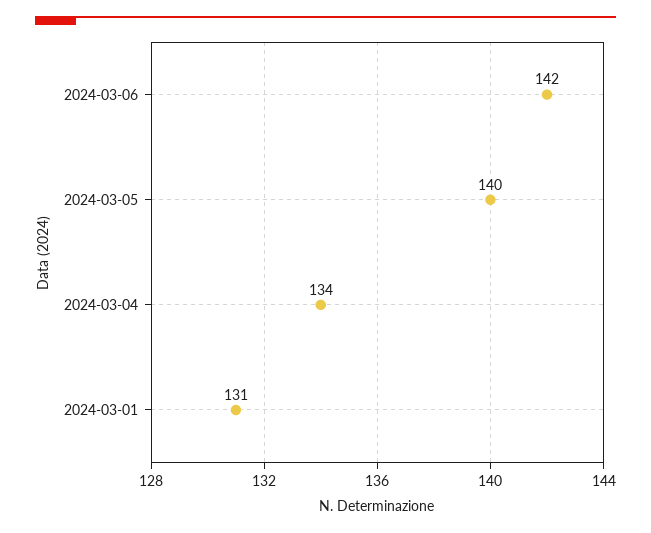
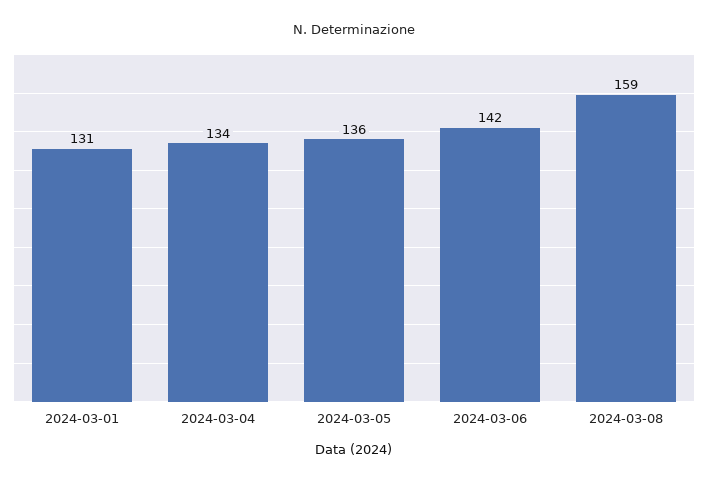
2024-03-05: 140 -> 136
2024-03-08: none -> 159

